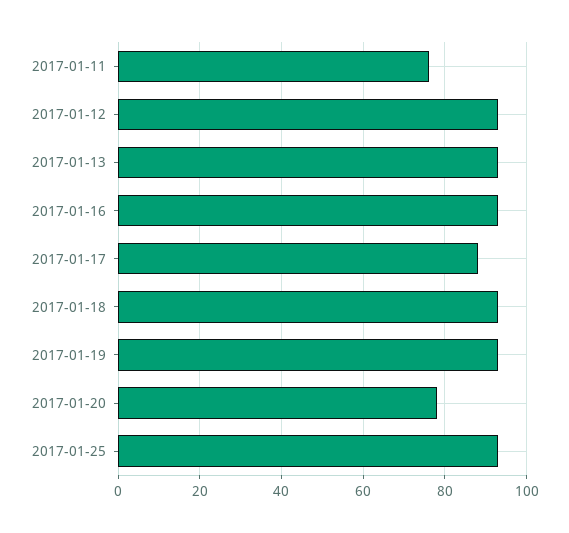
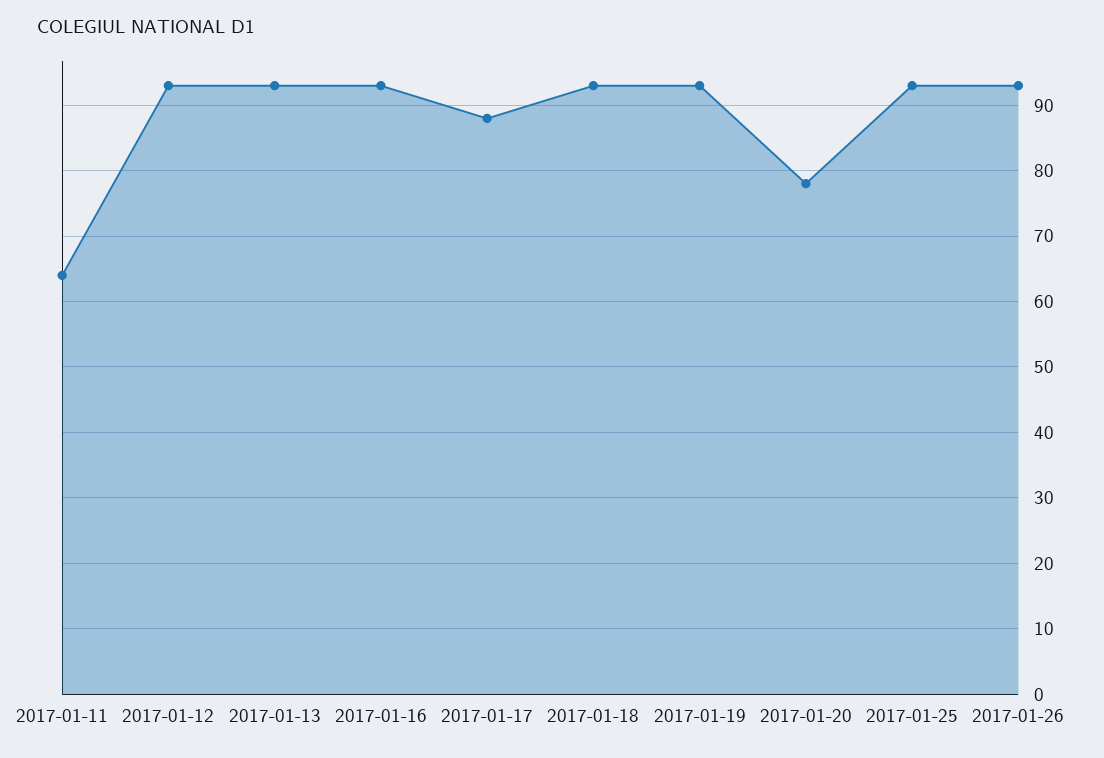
2017-01-11: 75 -> 64
2017-01-26: none -> 93

